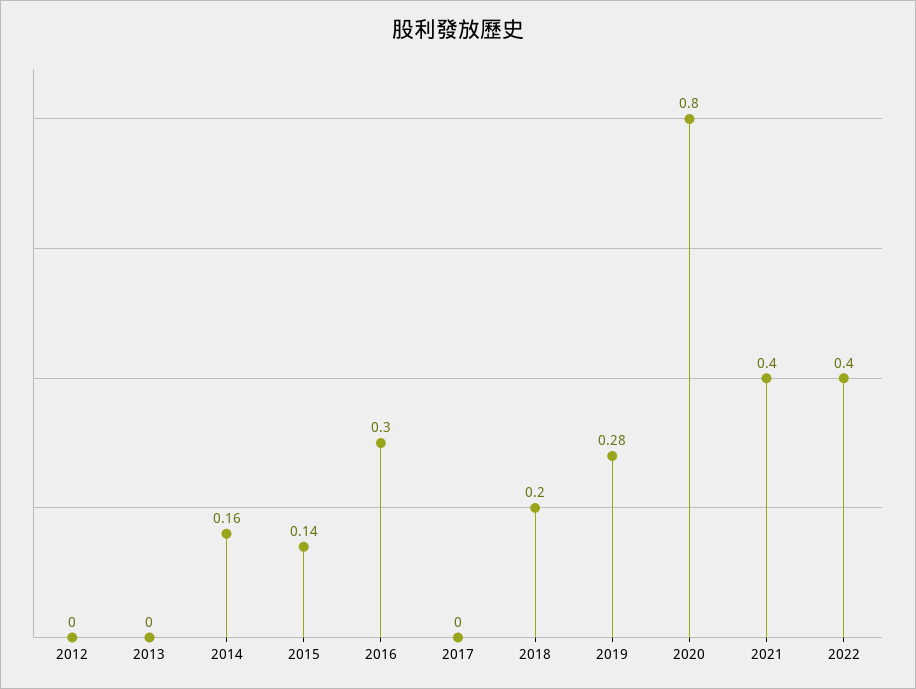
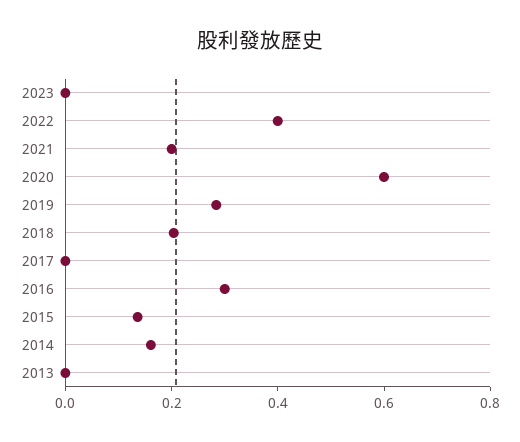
2012: 0 -> none
2020: 0.8 -> 0.6
2021: 0.4 -> 0.2
2023: none -> 0

